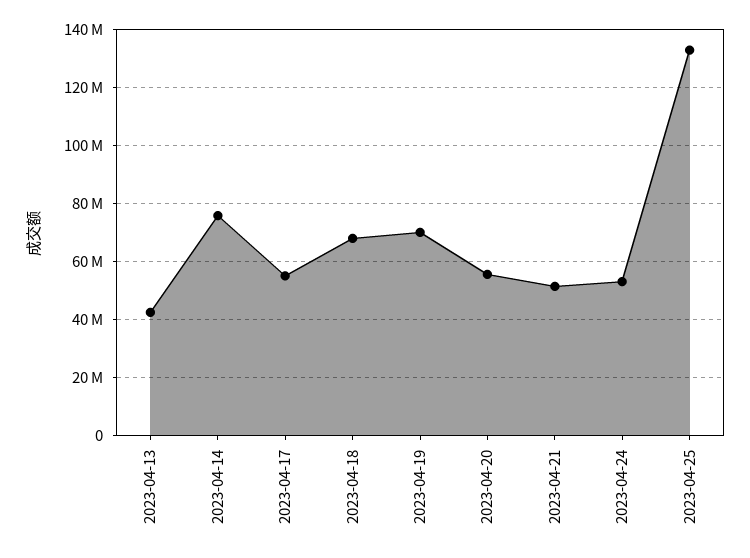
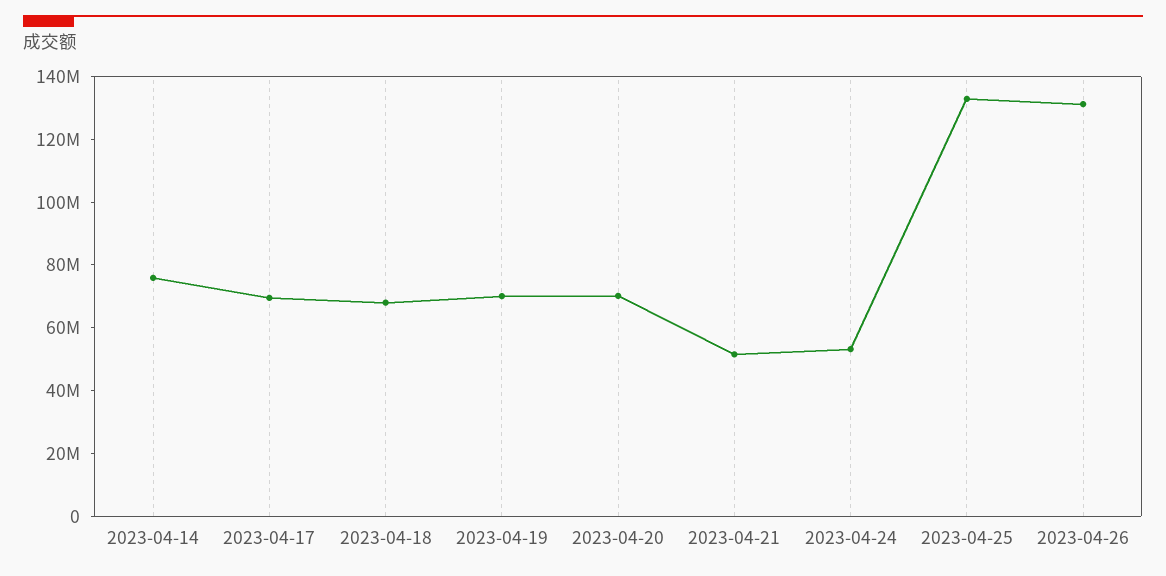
2023-04-13: 42500000 -> none
2023-04-17: 55000000 -> 70000000
2023-04-20: 55000000 -> 70000000
2023-04-26: none -> 130000000

